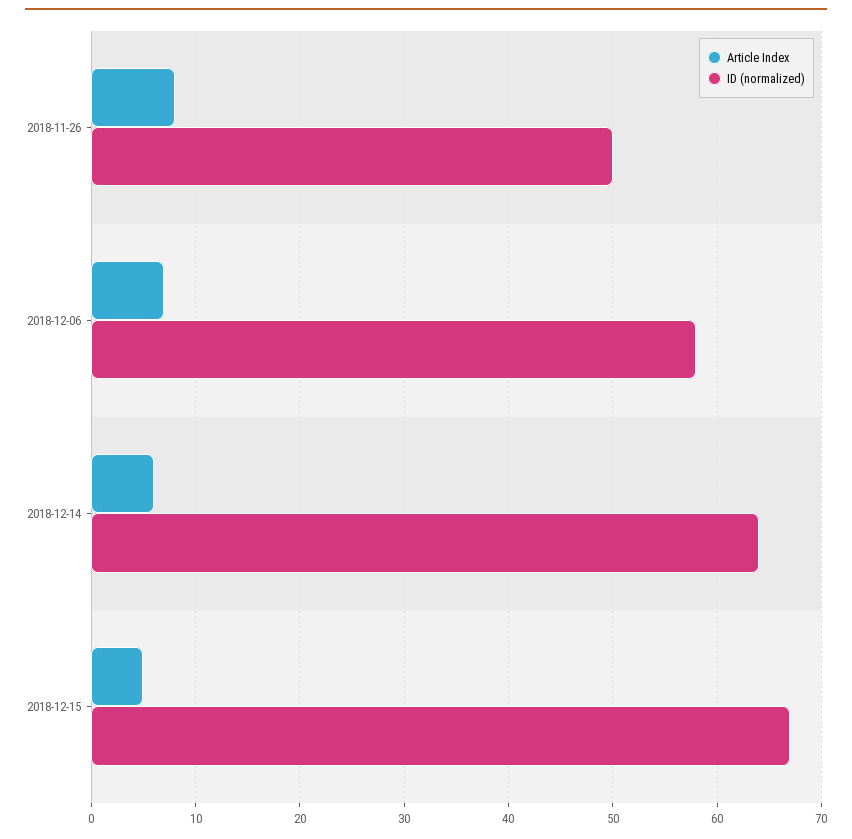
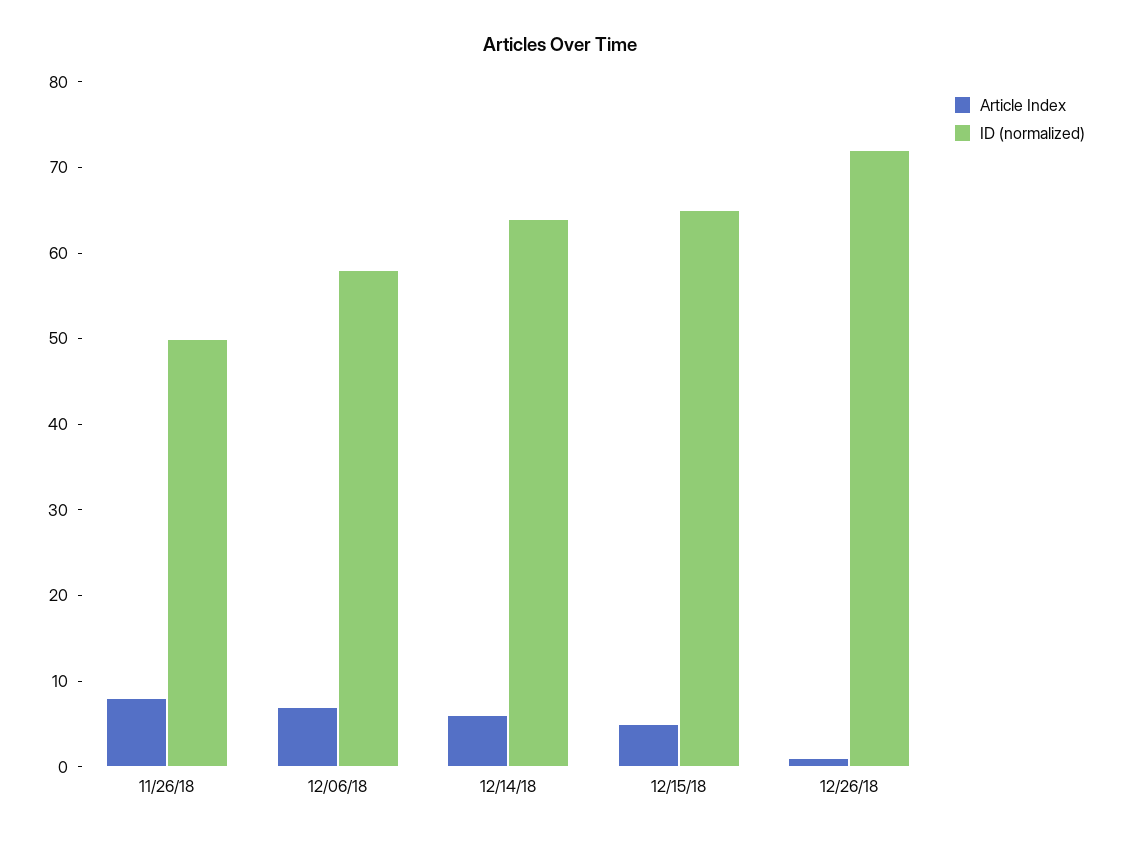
ID (normalized), 2018-12-15: 67 -> 65
Article Index, 12/26/18: none -> 1
ID (normalized), 12/26/18: none -> 72

